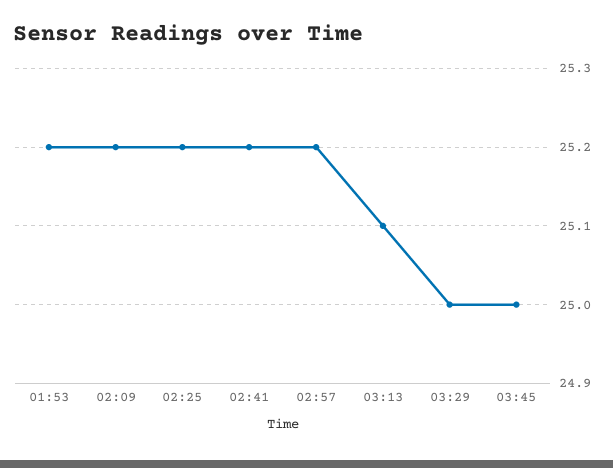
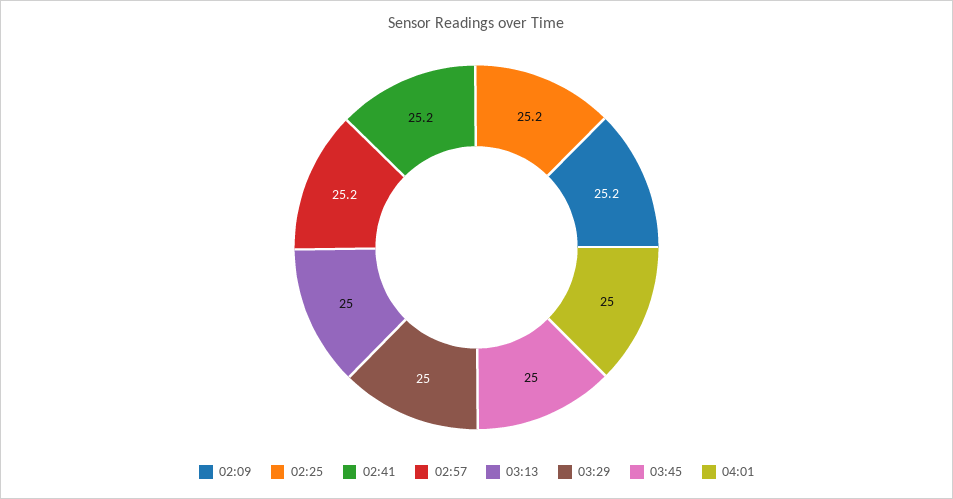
01:53: 25.2 -> none
03:13: 25.1 -> 25
04:01: none -> 25

